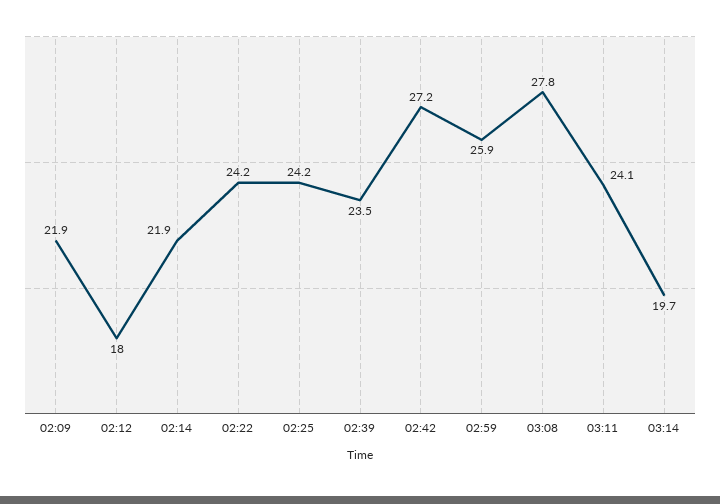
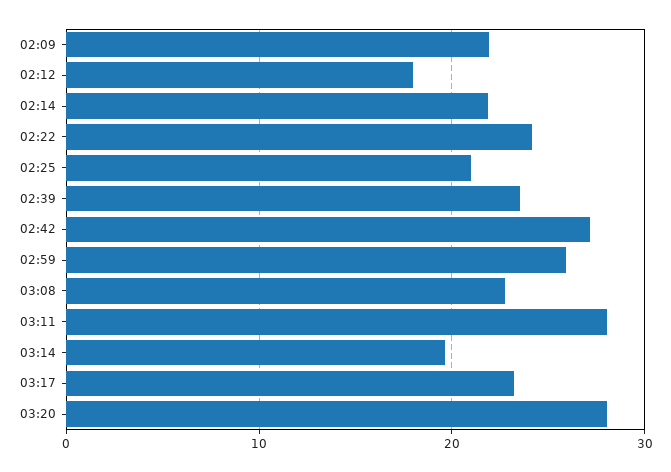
02:25: 24.2 -> 21
03:08: 27.8 -> 23
03:11: 24.1 -> 28
03:17: none -> 23
03:20: none -> 28

